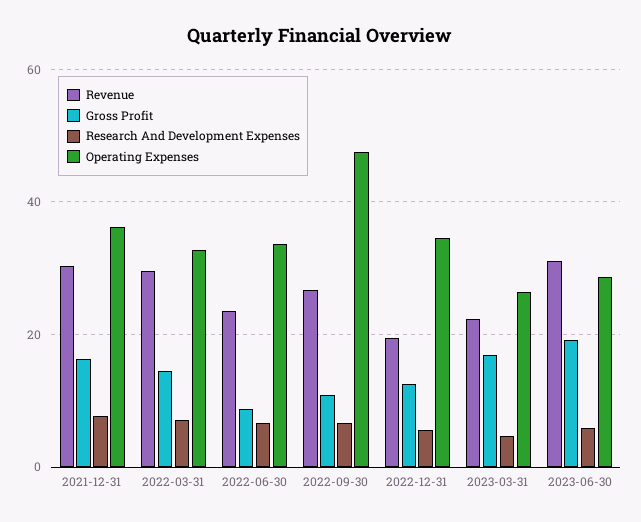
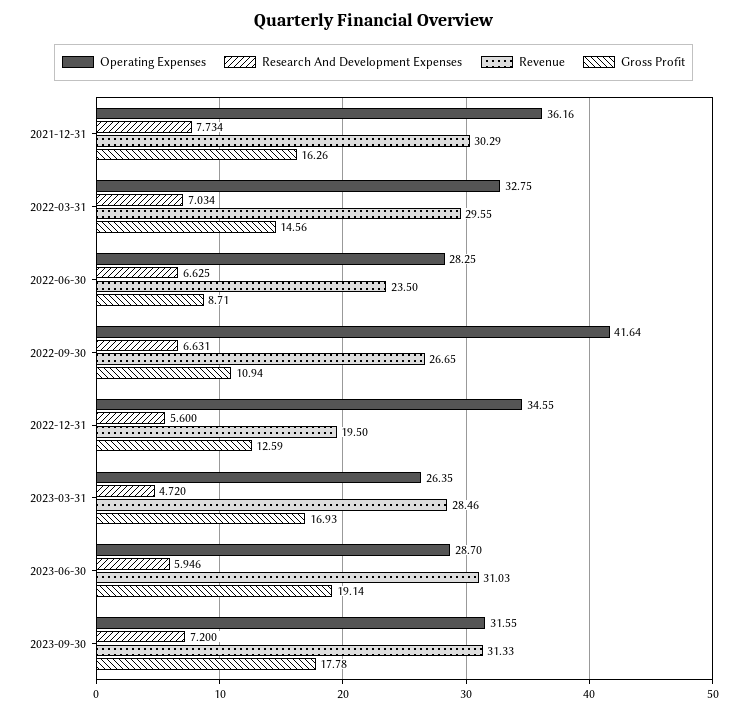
Operating Expenses, 2022-06-30: 34 -> 28.25
Operating Expenses, 2022-09-30: 48 -> 41.64
Revenue, 2023-03-31: 22 -> 28.46
Operating Expenses, 2023-09-30: none -> 31.55
Research And Development Expenses, 2023-09-30: none -> 7.2
Revenue, 2023-09-30: none -> 31.33
Gross Profit, 2023-09-30: none -> 17.78

